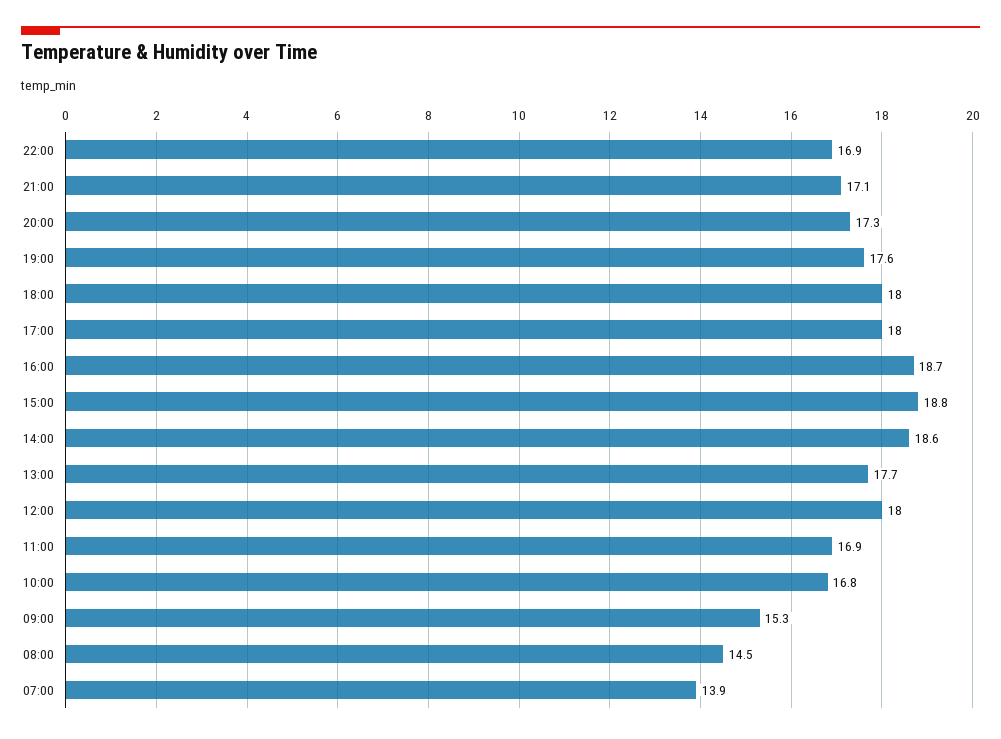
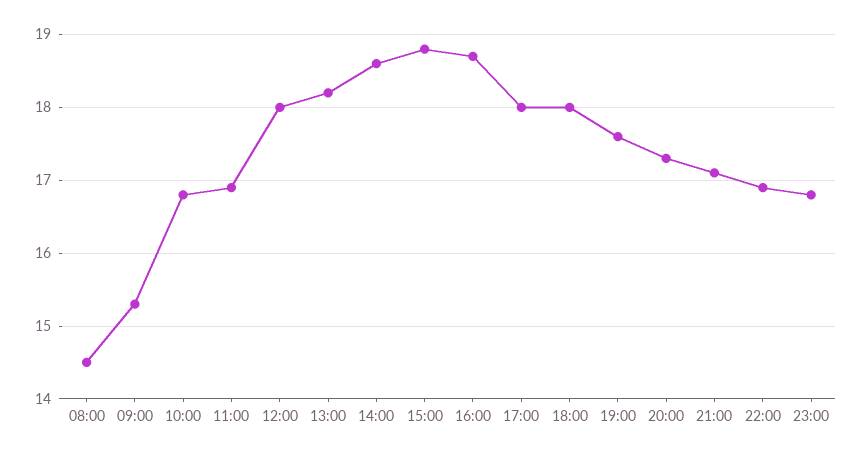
13:00: 17.7 -> 18.2
07:00: 13.9 -> none
23:00: none -> 16.8

